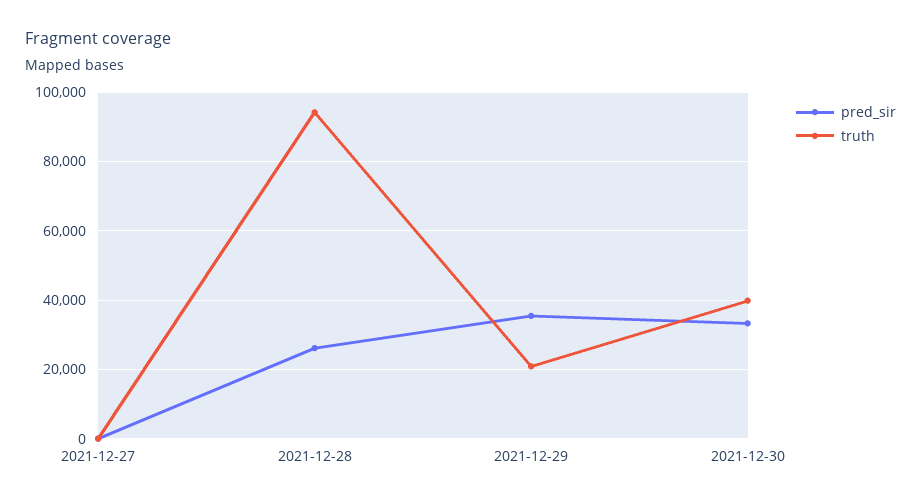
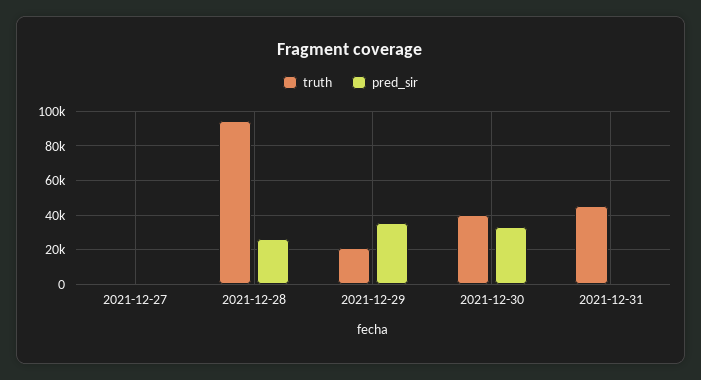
truth, 2021-12-31: none -> 45000
pred_sir, 2021-12-31: none -> 0

